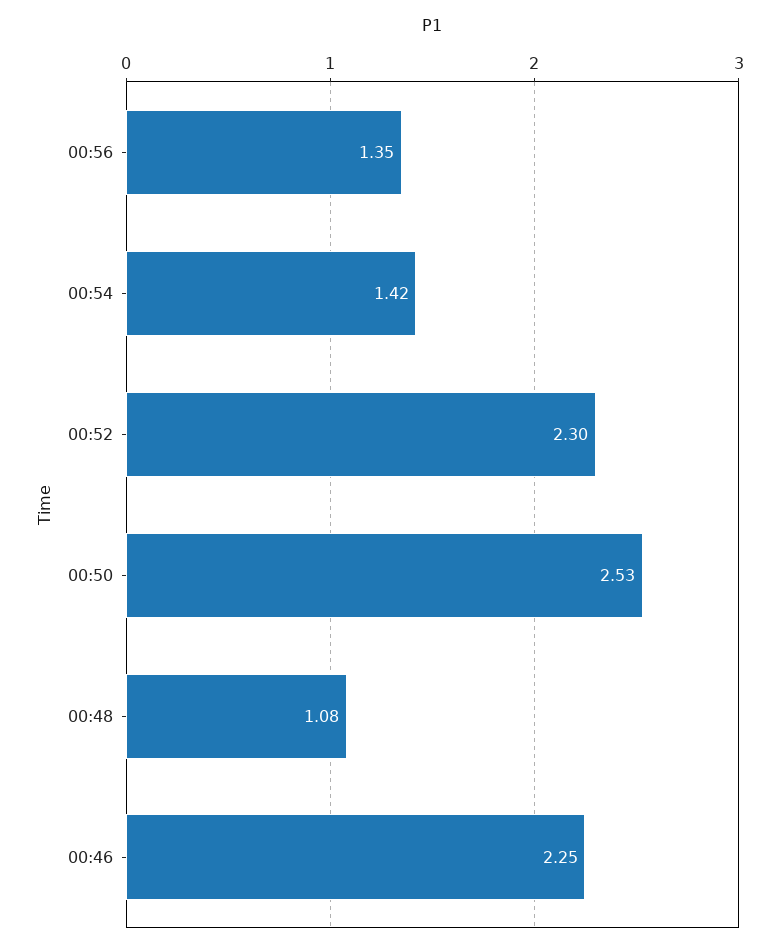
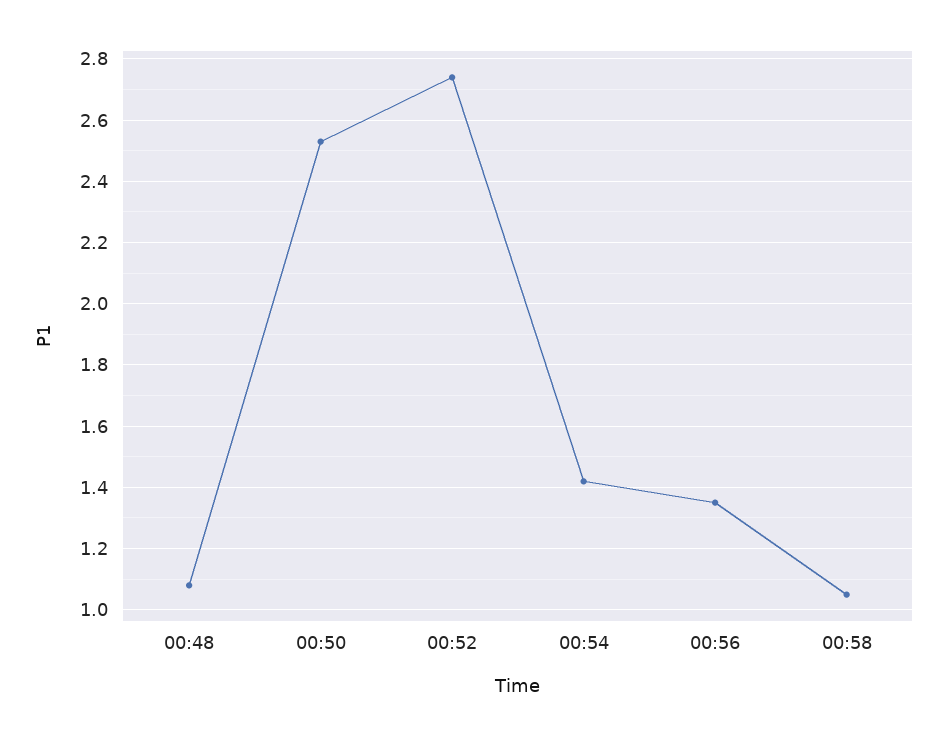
00:52: 2.3 -> 2.75
00:46: 2.25 -> none
00:58: none -> 1.05

